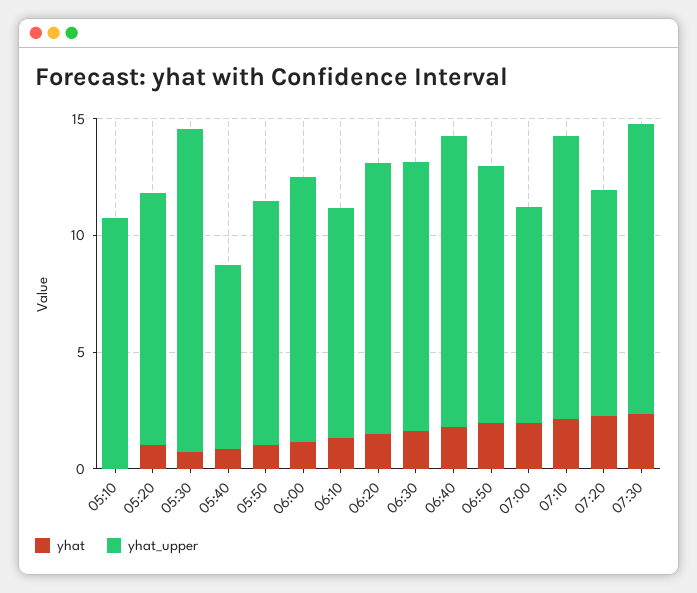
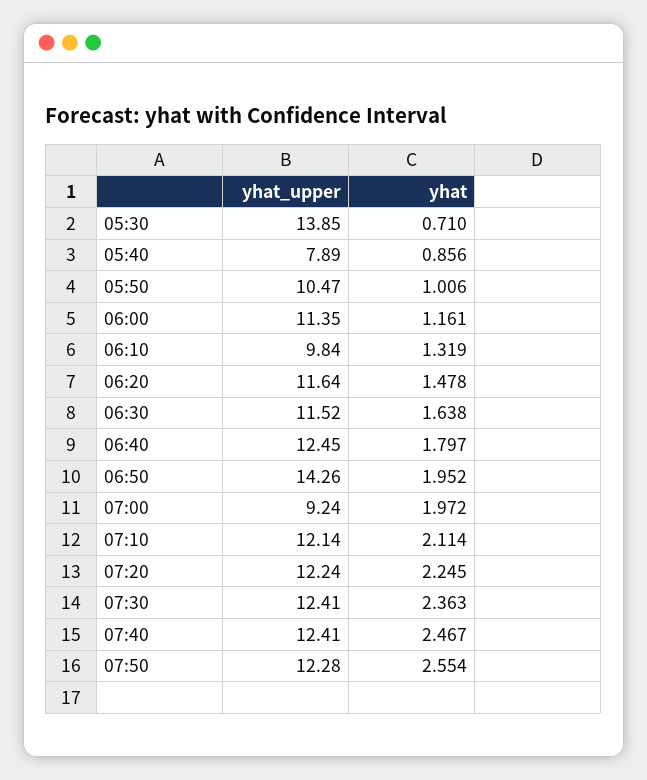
yhat, 05:10: 0 -> none
yhat_upper, 05:10: 11 -> none
yhat, 05:20: 1 -> none
yhat_upper, 05:20: 11 -> none
yhat_upper, 06:50: 11 -> 14.26
yhat_upper, 07:20: 10 -> 12.24
yhat_upper, 07:40: none -> 12.41
yhat, 07:40: none -> 2.467
yhat_upper, 07:50: none -> 12.28
yhat, 07:50: none -> 2.554

